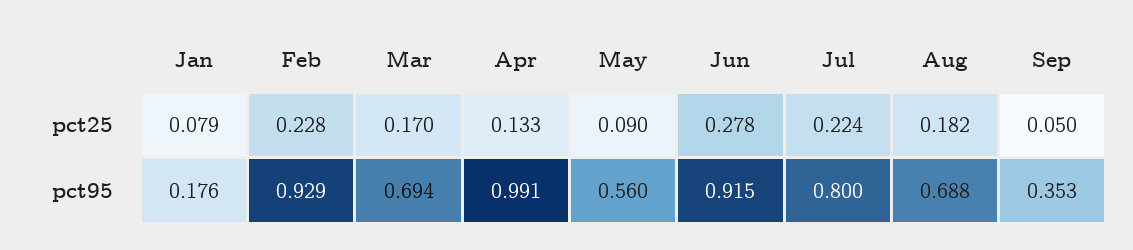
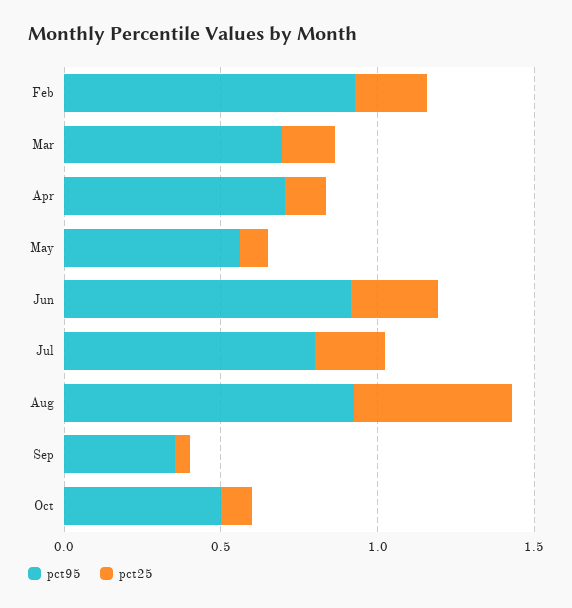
pct25, Jan: 0.079 -> none
pct25, Aug: 0.182 -> 0.5
pct95, Jan: 0.176 -> none
pct95, Apr: 0.991 -> 0.7
pct95, Aug: 0.688 -> 0.9
pct95, Oct: none -> 0.5
pct25, Oct: none -> 0.1

